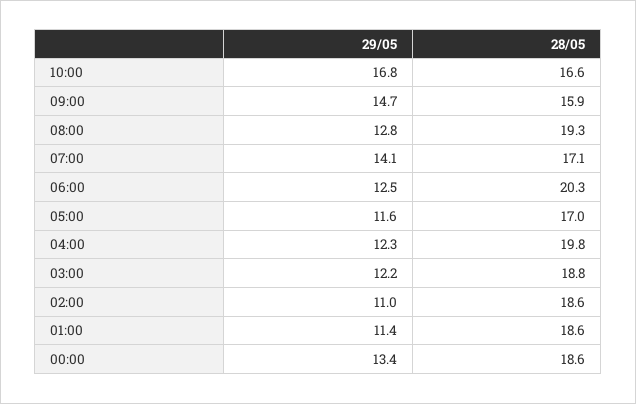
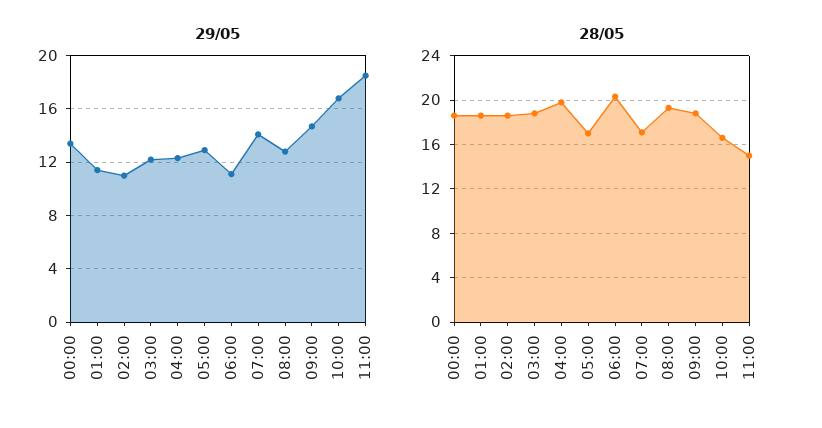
28/05, 09:00: 15.9 -> 19
29/05, 06:00: 12.5 -> 11
29/05, 05:00: 11.6 -> 13
29/05, 11:00: none -> 18.5
28/05, 11:00: none -> 15

